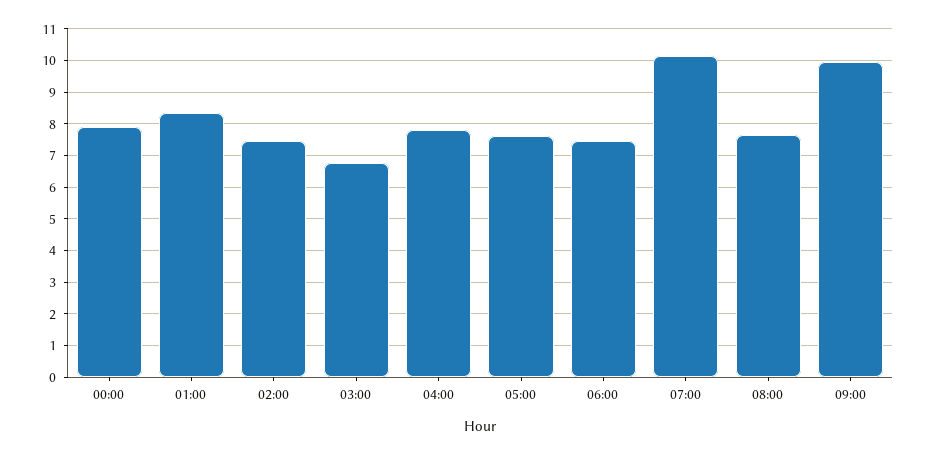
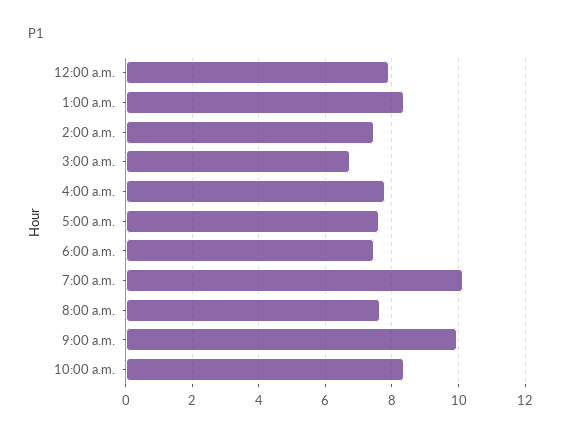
10:00 a.m.: none -> 8.4

